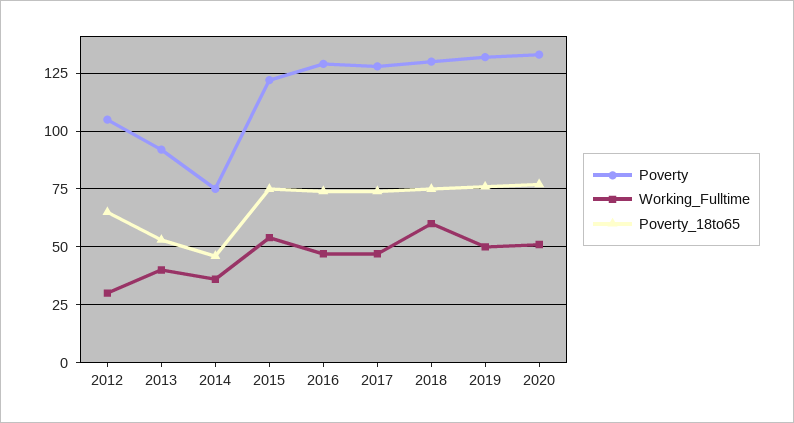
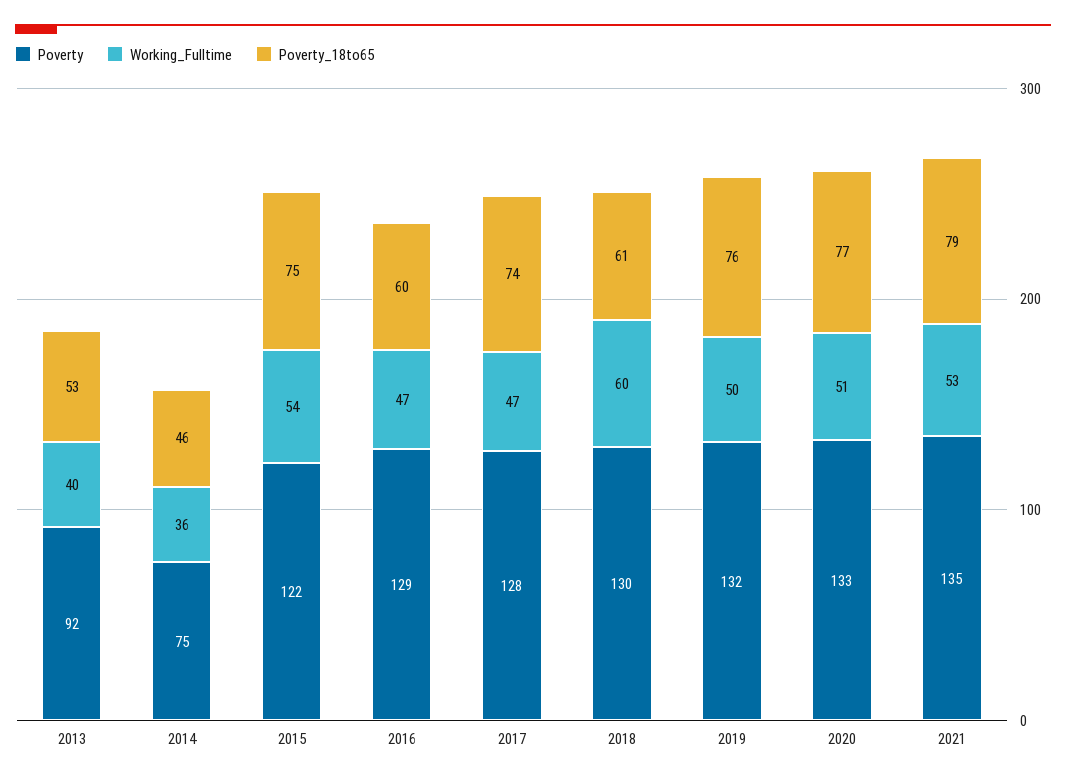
Poverty, 2012: 105 -> none
Working_Fulltime, 2012: 30 -> none
Poverty_18to65, 2012: 65 -> none
Poverty_18to65, 2016: 75 -> 60
Poverty_18to65, 2018: 75 -> 61
Poverty, 2021: none -> 135
Working_Fulltime, 2021: none -> 53
Poverty_18to65, 2021: none -> 79

